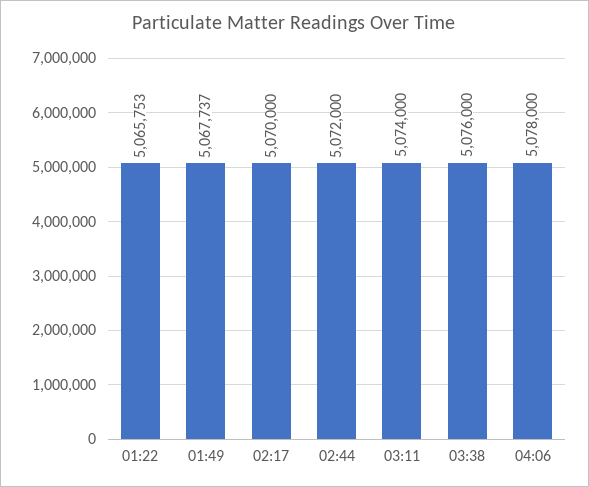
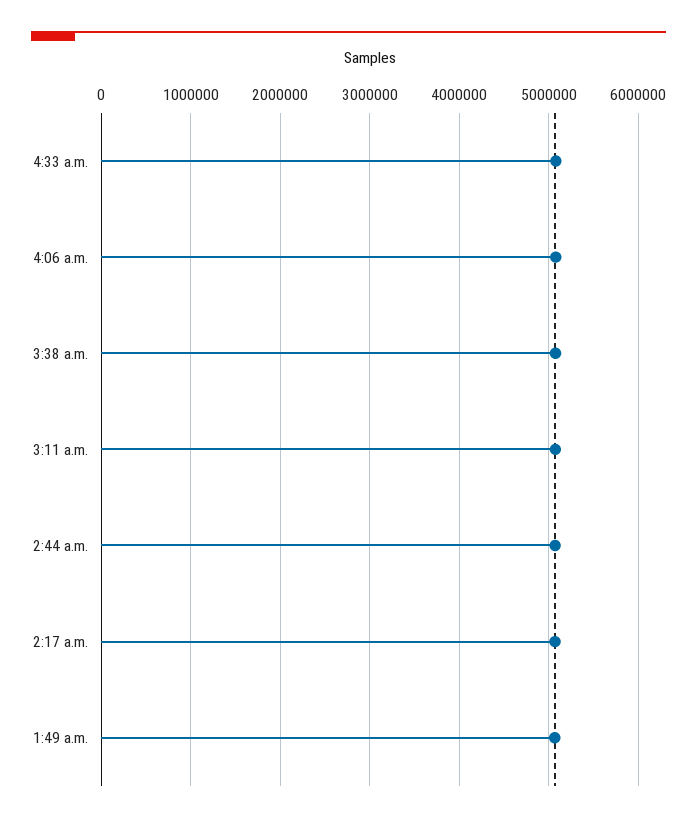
01:22: 5065753 -> none
4:33 a.m.: none -> 5100000

